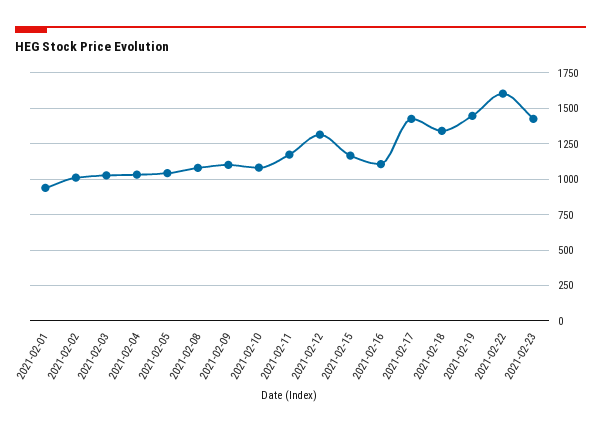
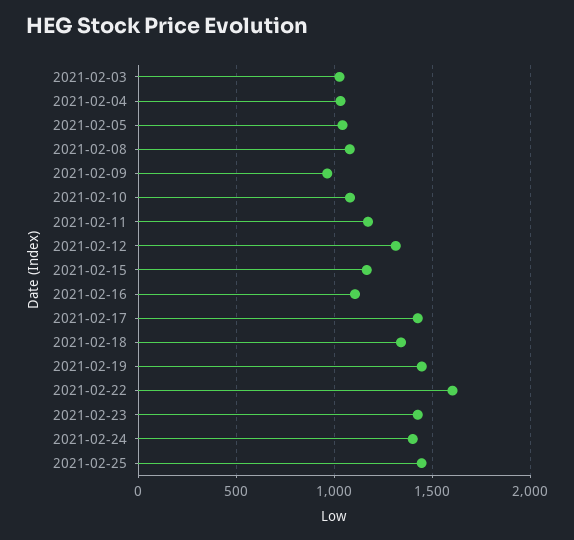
2021-02-01: 950 -> none
2021-02-02: 1000 -> none
2021-02-09: 1100 -> 950
2021-02-24: none -> 1400
2021-02-25: none -> 1450

